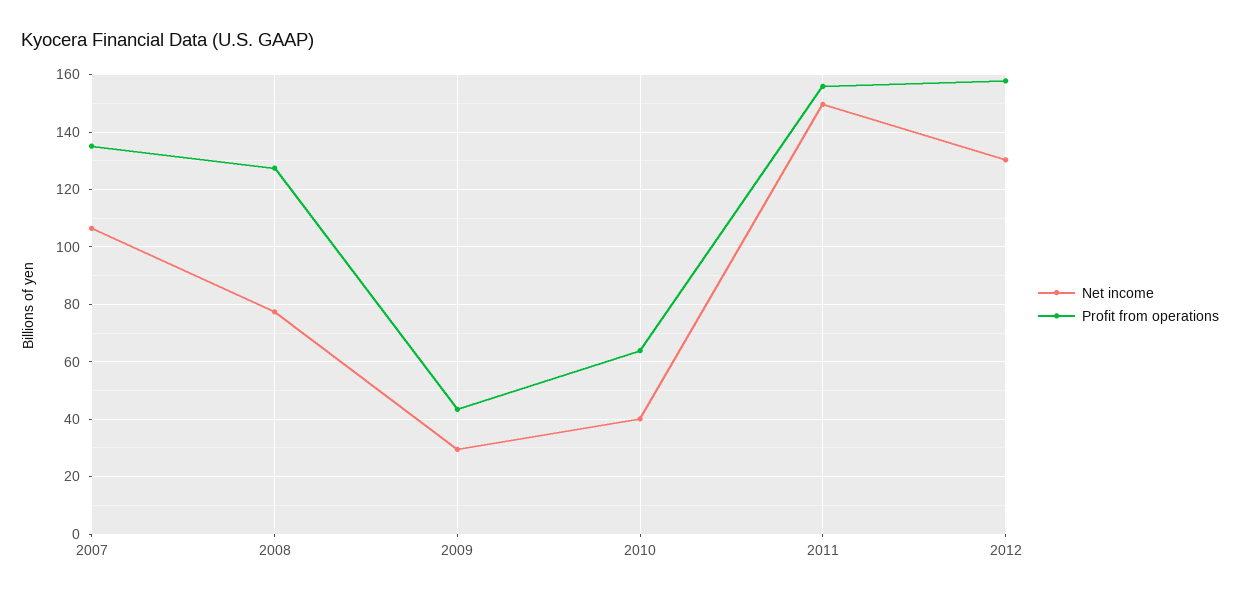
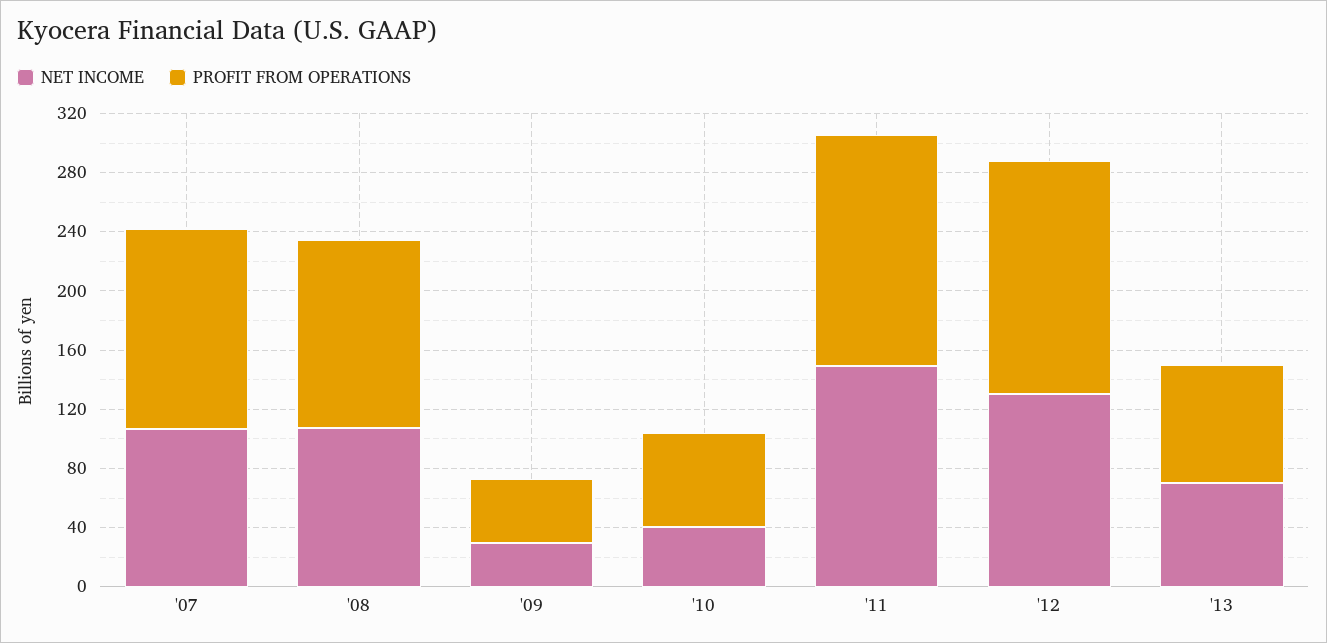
Net income, 2008: 77.5 -> 110
Net income, '13: none -> 70
Profit from operations, '13: none -> 80

